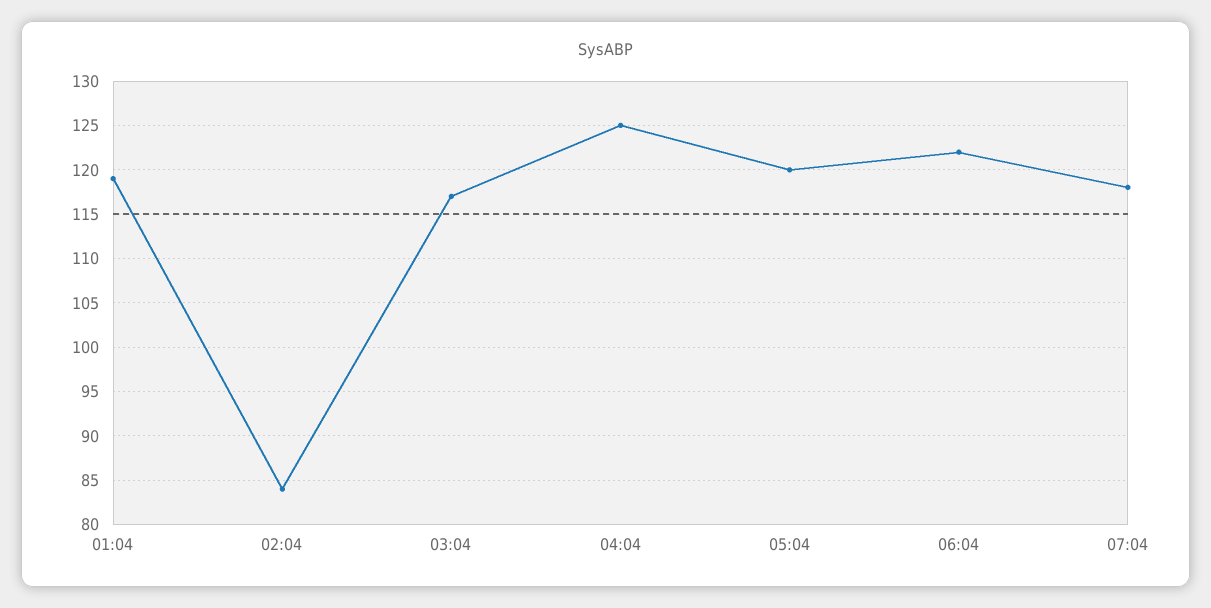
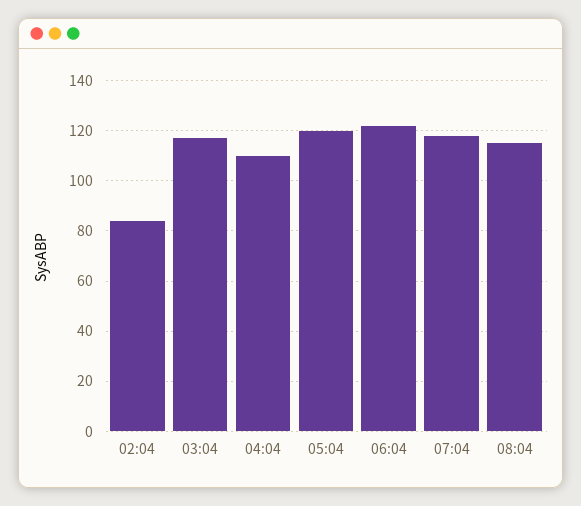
01:04: 119 -> none
04:04: 125 -> 110
08:04: none -> 115

